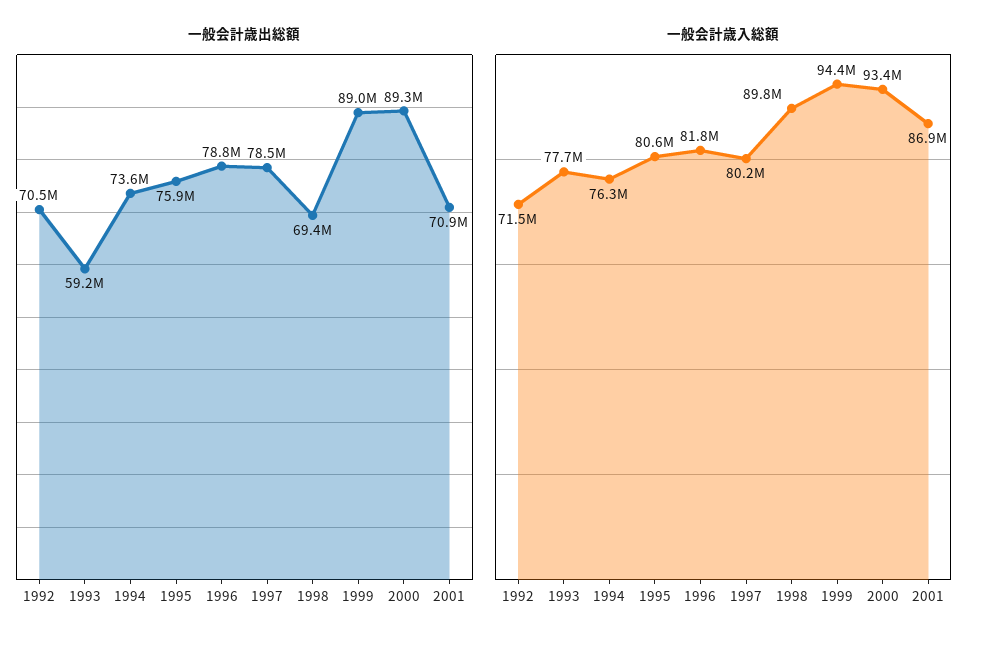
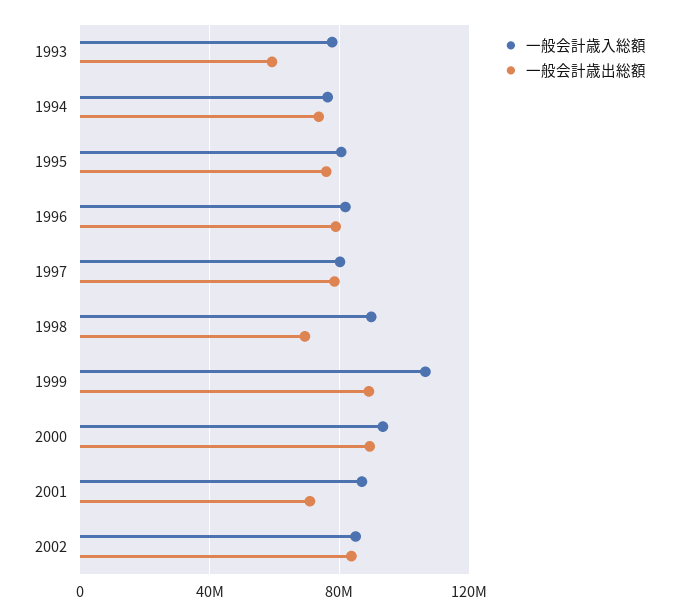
一般会計歳出総額, 1992: 70500000 -> none
一般会計歳入総額, 1992: 71500000 -> none
一般会計歳入総額, 1999: 94400000 -> 105000000
一般会計歳入総額, 2002: none -> 85000000
一般会計歳出総額, 2002: none -> 85000000

